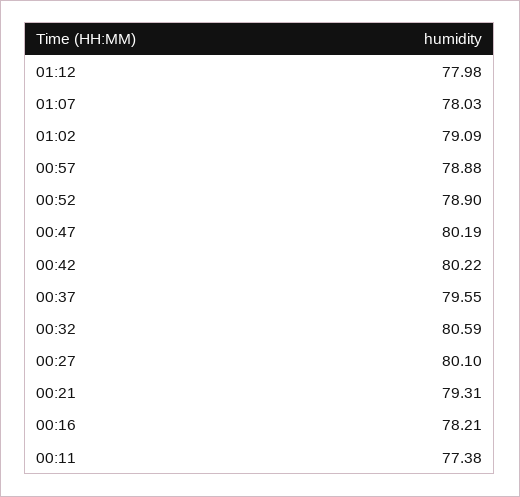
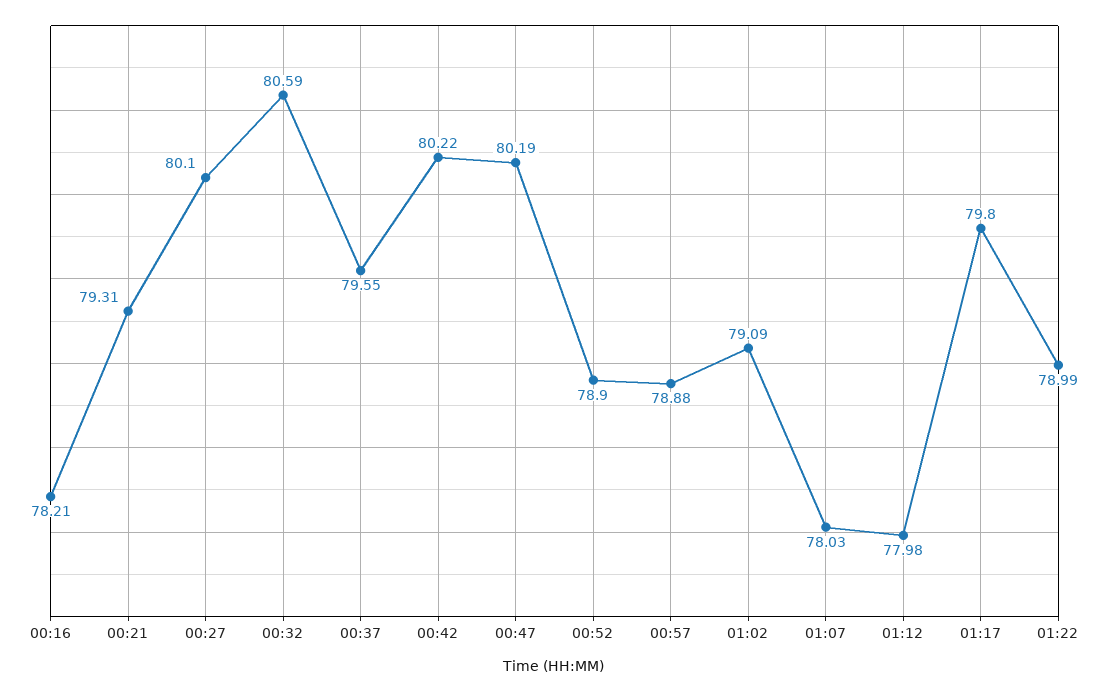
00:11: 77.38 -> none
01:17: none -> 79.8
01:22: none -> 78.99

